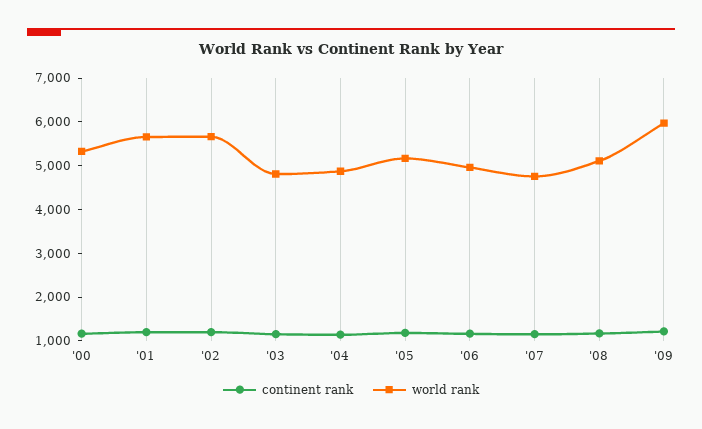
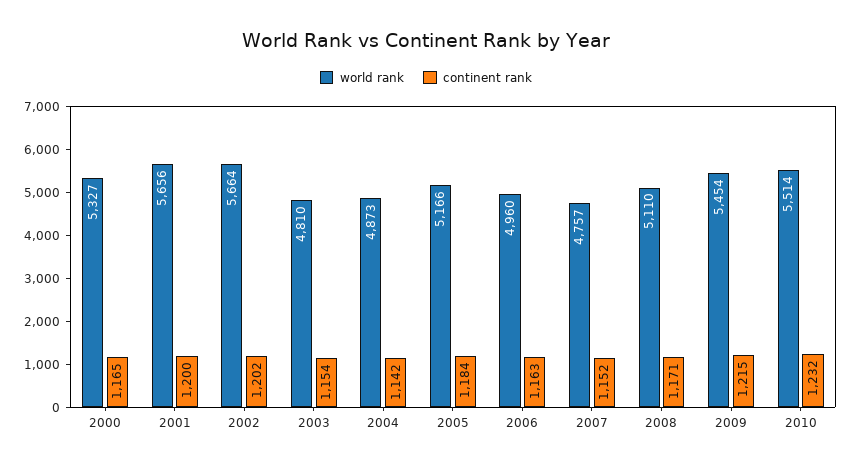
world rank, '09: 6000 -> 5454
world rank, 2010: none -> 5514
continent rank, 2010: none -> 1232

